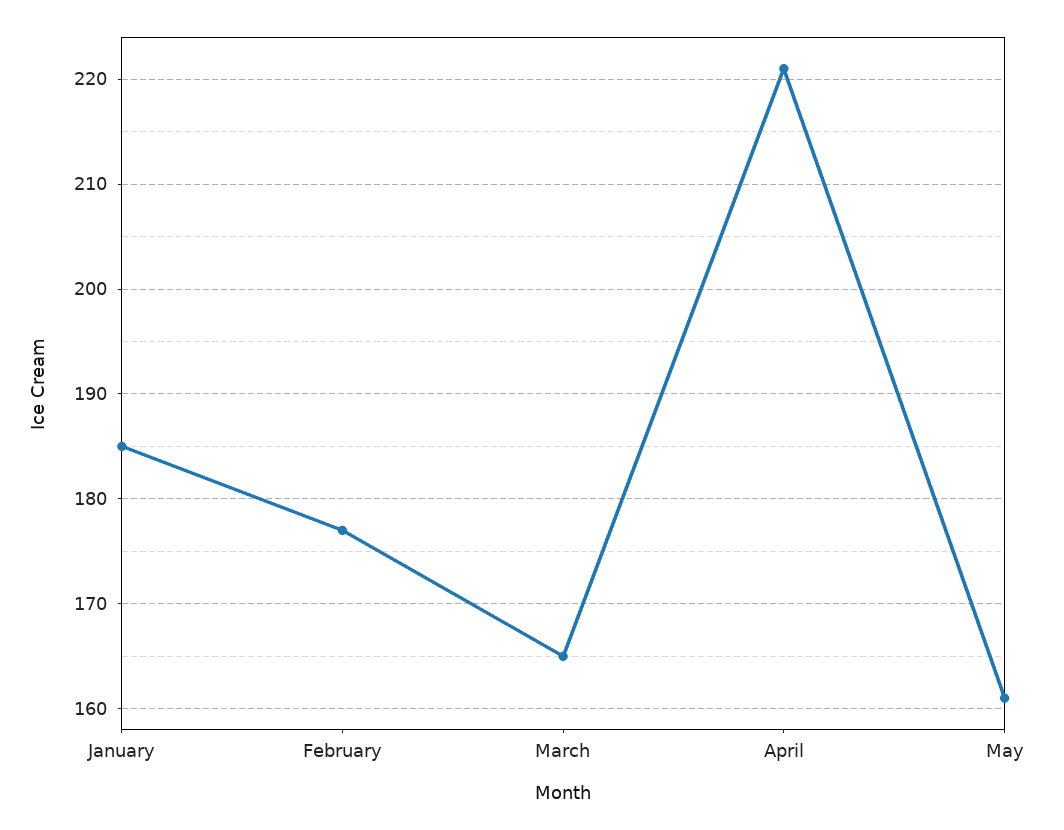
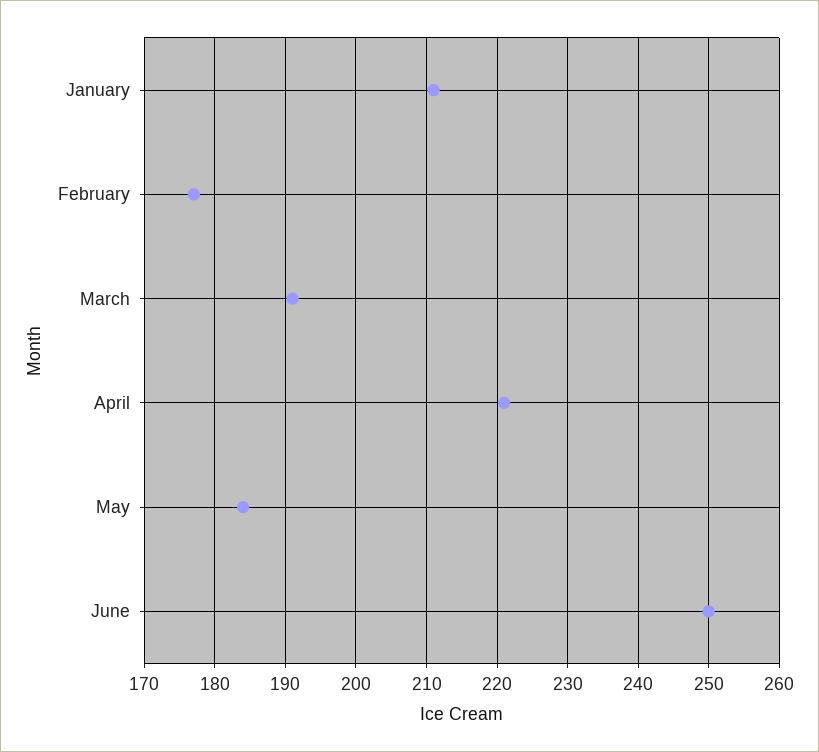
January: 185 -> 211
March: 165 -> 191
May: 161 -> 184
June: none -> 250

